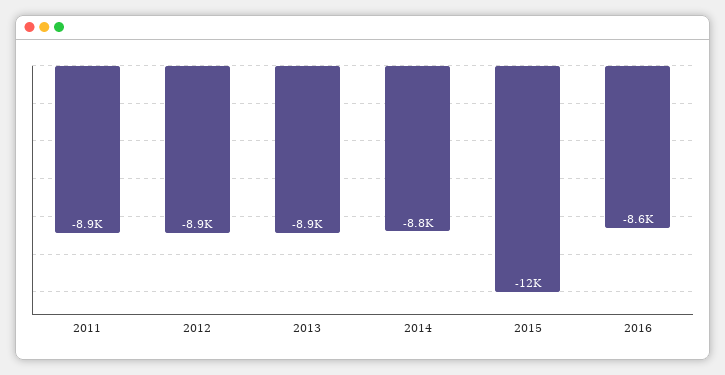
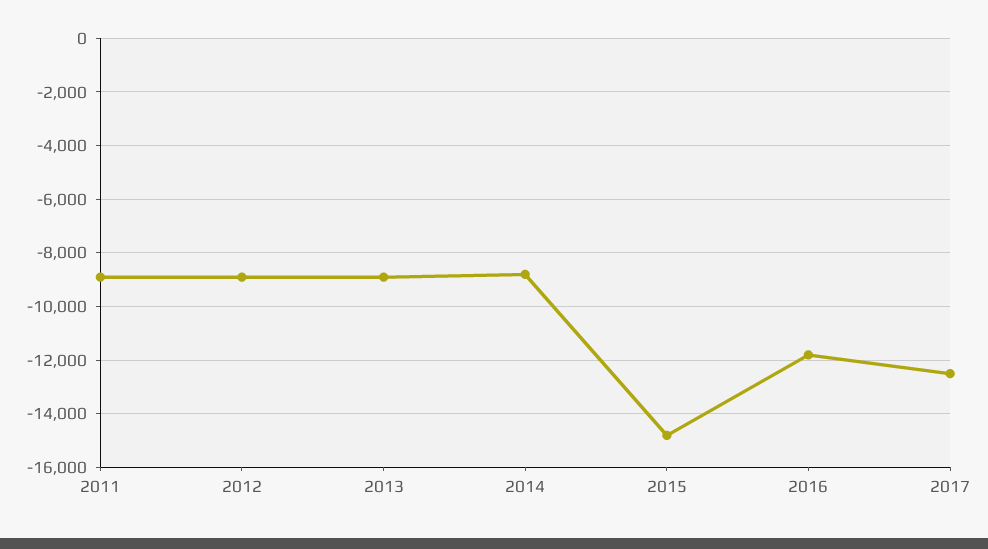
2015: -12000 -> -14750
2016: -8600 -> -11750
2017: none -> -12500

